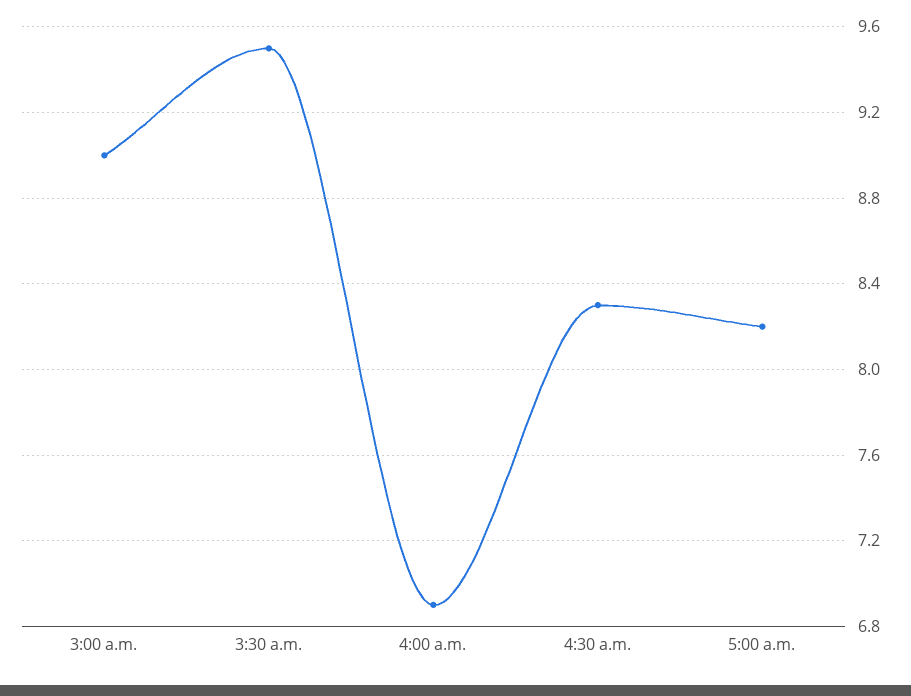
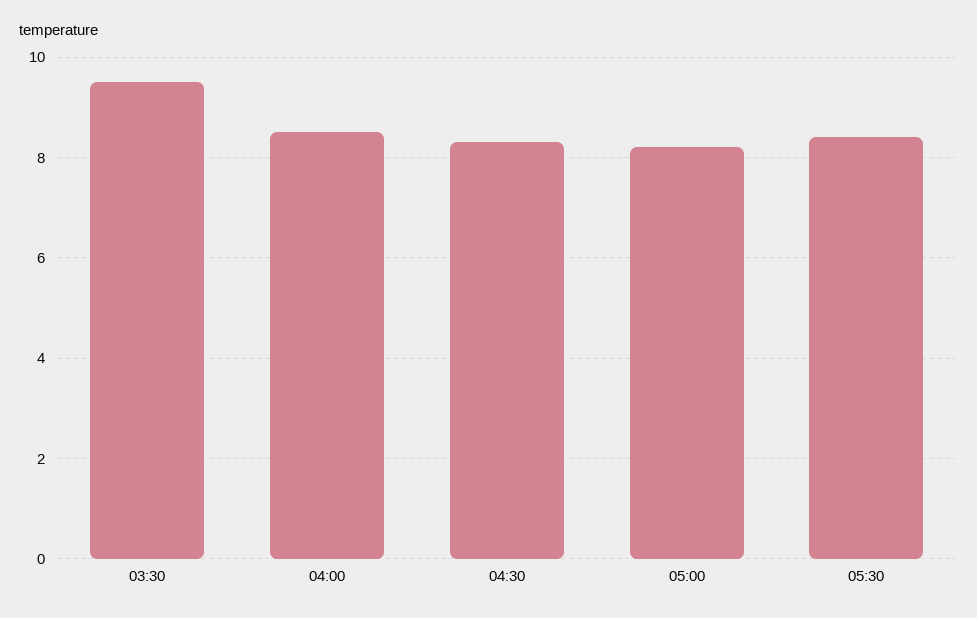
3:00 a.m.: 9 -> none
4:00 a.m.: 6.9 -> 8.5
05:30: none -> 8.5

